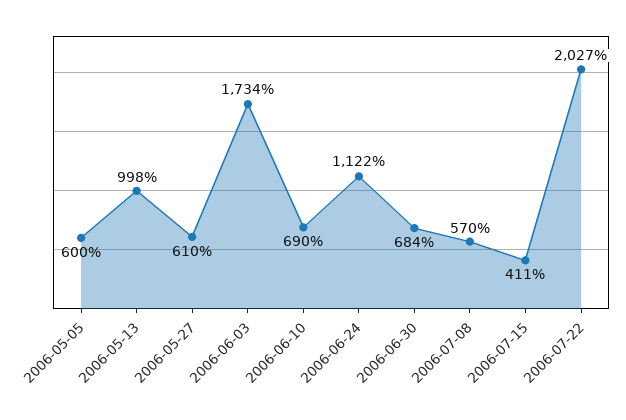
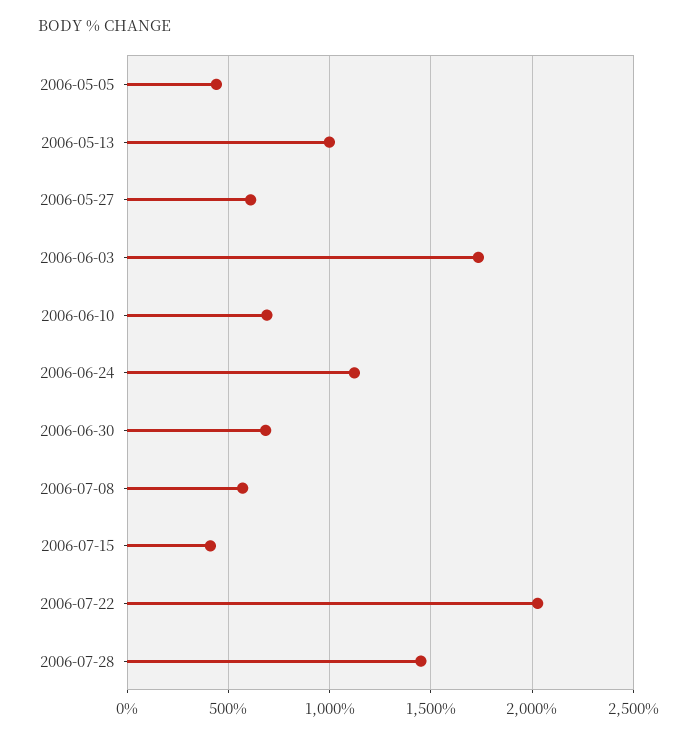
2006-05-05: 600 -> 450
2006-07-28: none -> 1450

